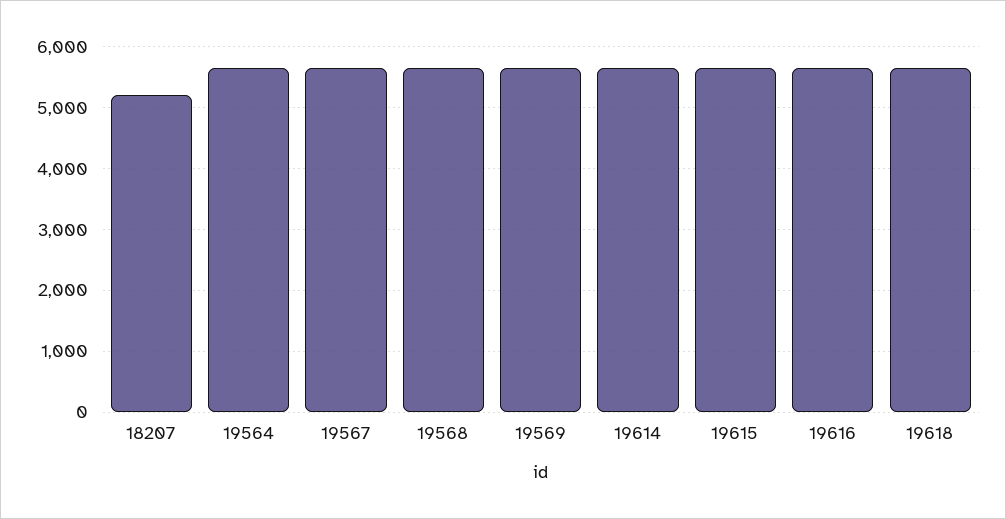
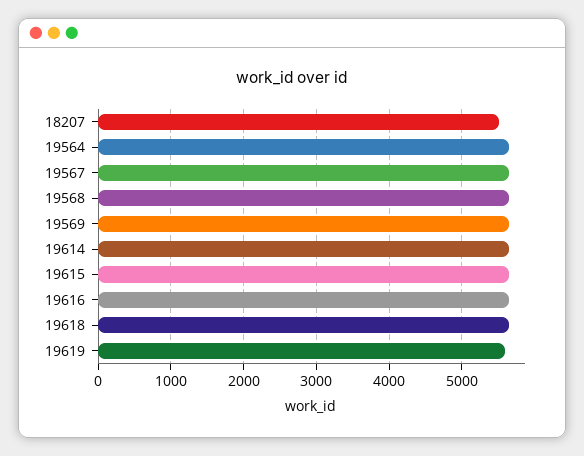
18207: 5200 -> 5500
19619: none -> 5600

